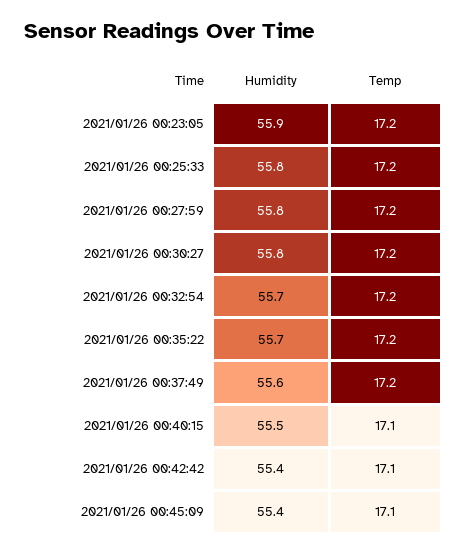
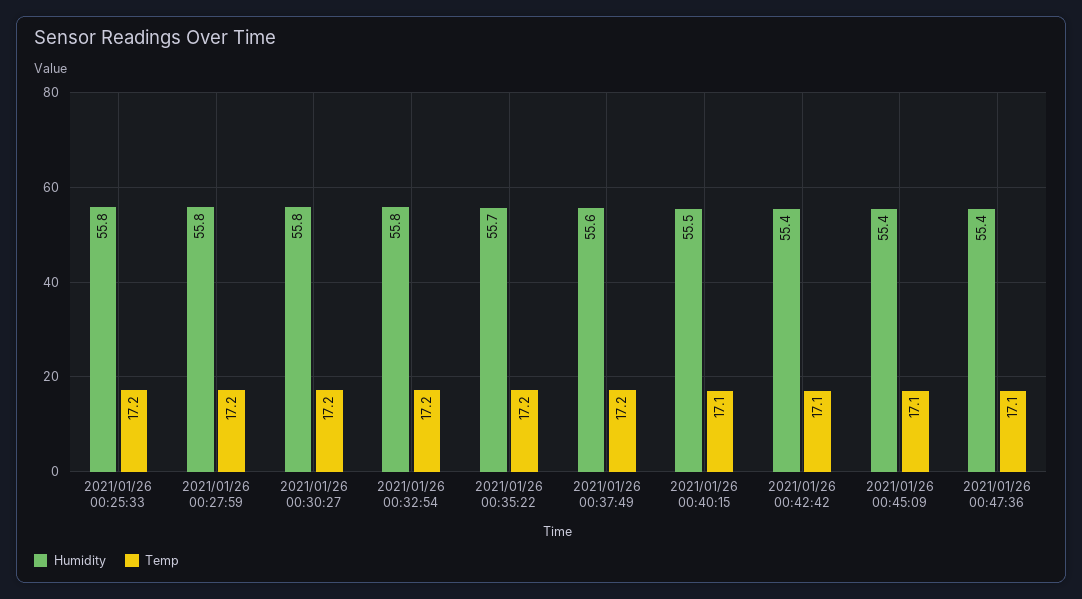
Humidity, 2021/01/26 00:23:05: 55.9 -> none
Temp, 2021/01/26 00:23:05: 17.2 -> none
Humidity, 2021/01/26 00:32:54: 55.7 -> 55.8
Humidity, 2021/01/26 00:47:36: none -> 55.4
Temp, 2021/01/26 00:47:36: none -> 17.1

